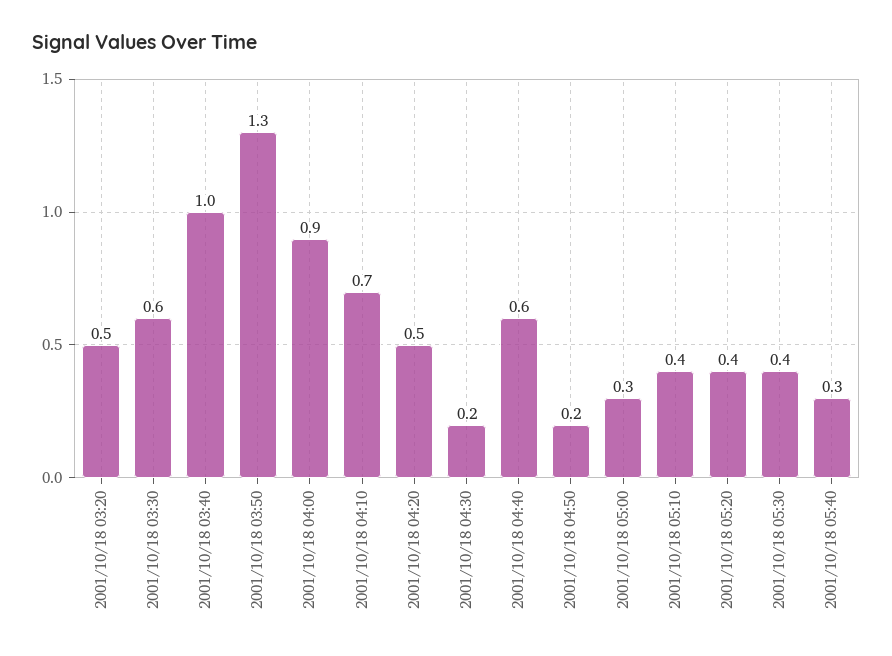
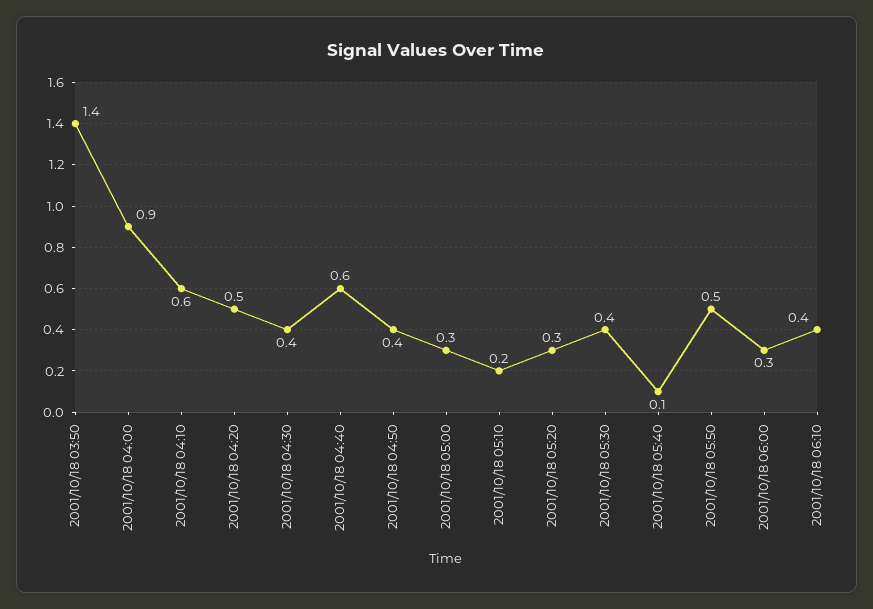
2001/10/18 03:20: 0.5 -> none
2001/10/18 03:30: 0.6 -> none
2001/10/18 03:40: 1 -> none
2001/10/18 03:50: 1.3 -> 1.4
2001/10/18 04:10: 0.7 -> 0.6
2001/10/18 04:30: 0.2 -> 0.4
2001/10/18 04:50: 0.2 -> 0.4
2001/10/18 05:10: 0.4 -> 0.2
2001/10/18 05:20: 0.4 -> 0.3
2001/10/18 05:40: 0.3 -> 0.1
2001/10/18 05:50: none -> 0.5
2001/10/18 06:00: none -> 0.3
2001/10/18 06:10: none -> 0.4

